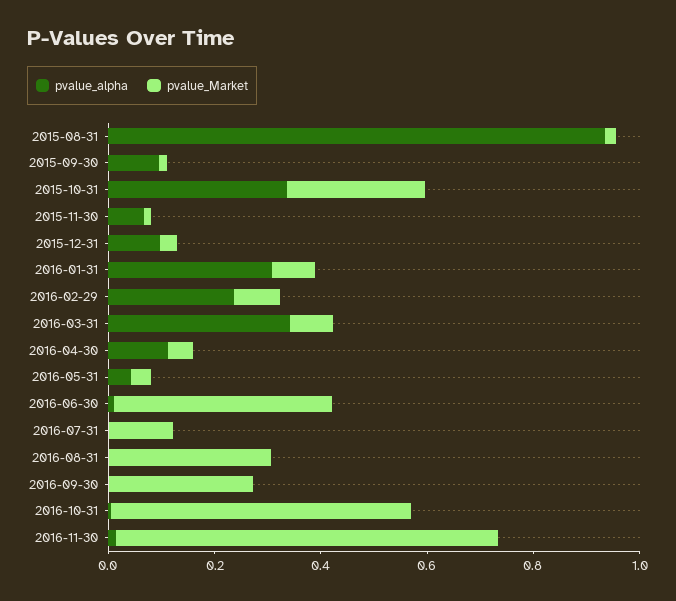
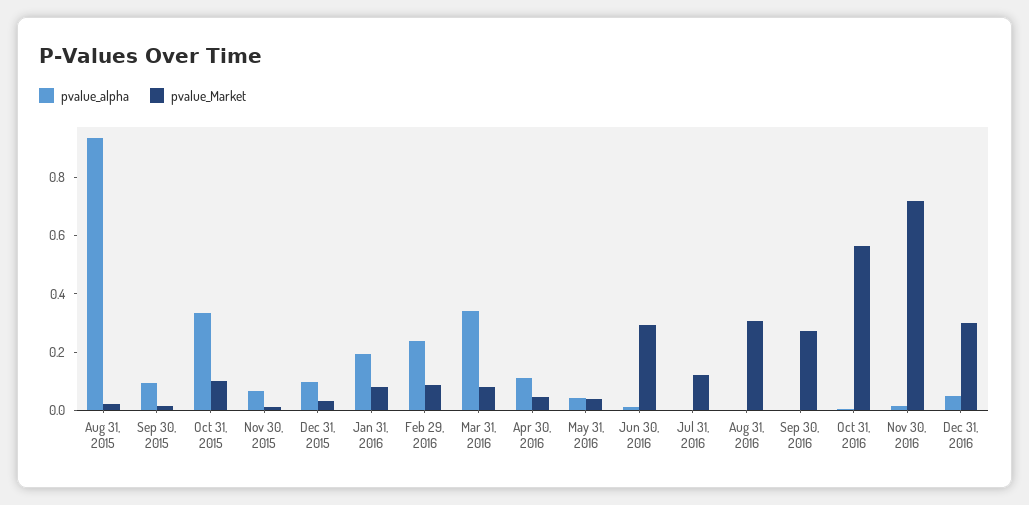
pvalue_Market, 2015-10-31: 0.25 -> 0.1
pvalue_alpha, 2016-01-31: 0.3 -> 0.2
pvalue_Market, 2016-06-30: 0.4 -> 0.3
pvalue_alpha, Dec 31, 2016: none -> 0.05
pvalue_Market, Dec 31, 2016: none -> 0.3

